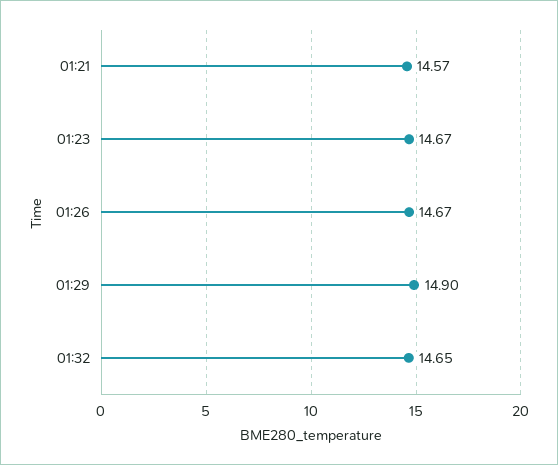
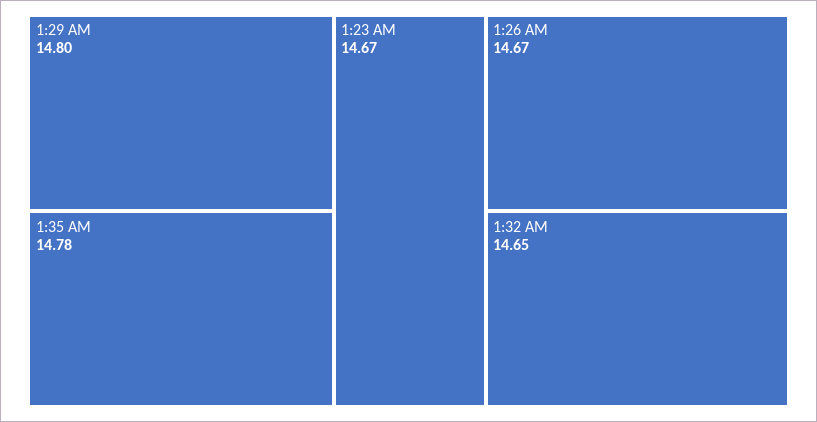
01:21: 14.57 -> none
01:29: 14.9 -> 14.8
1:35 AM: none -> 14.78

